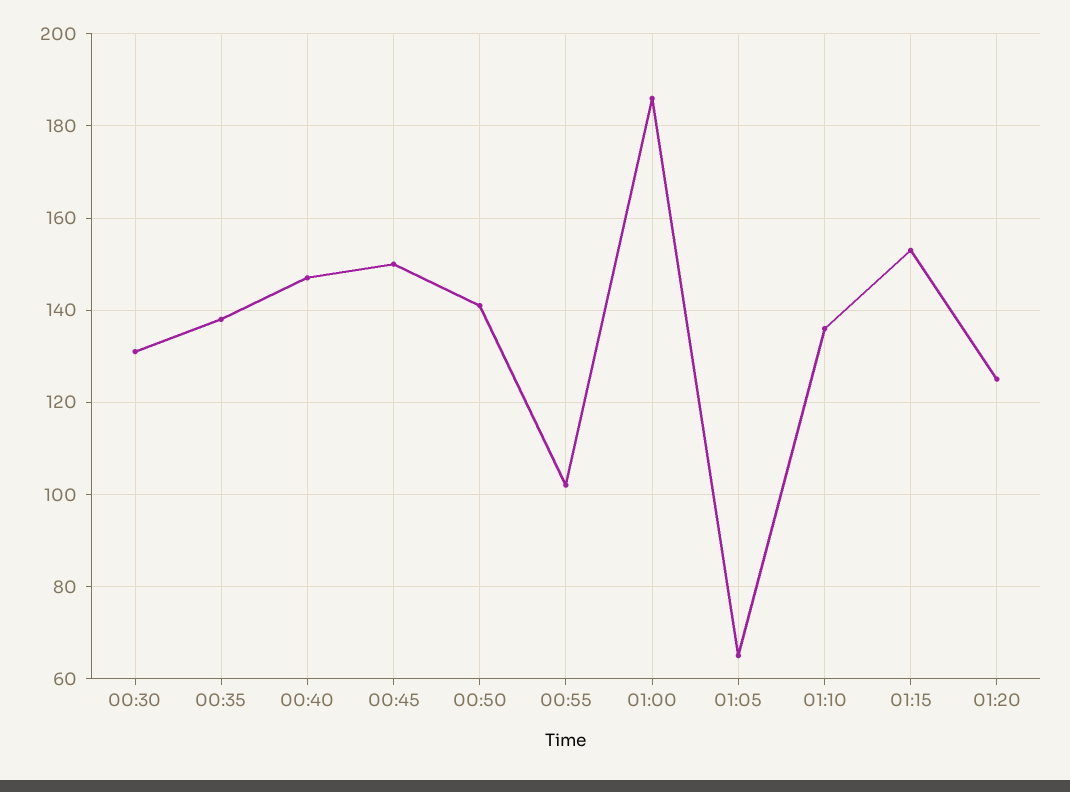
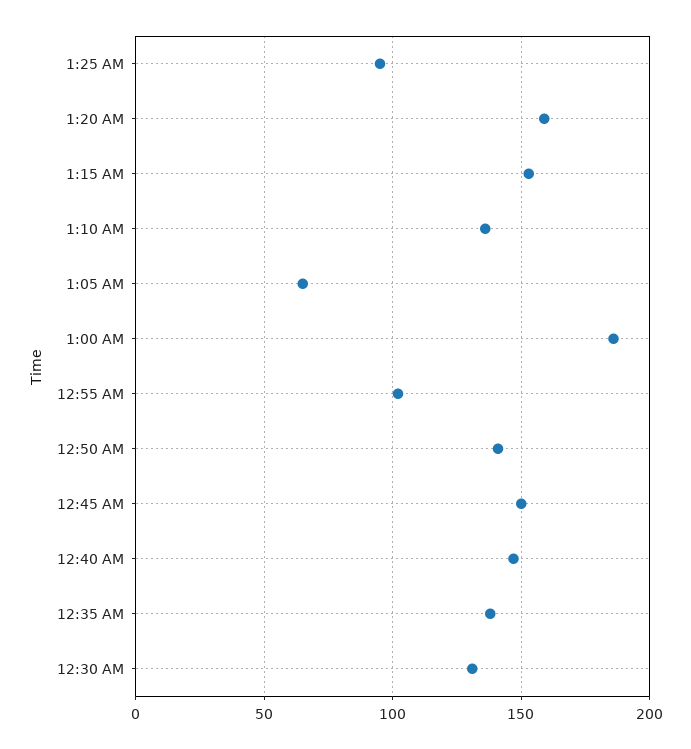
01:20: 125 -> 160
1:25 AM: none -> 95

